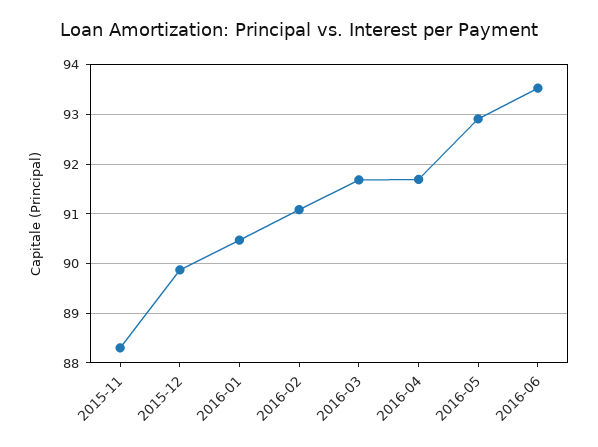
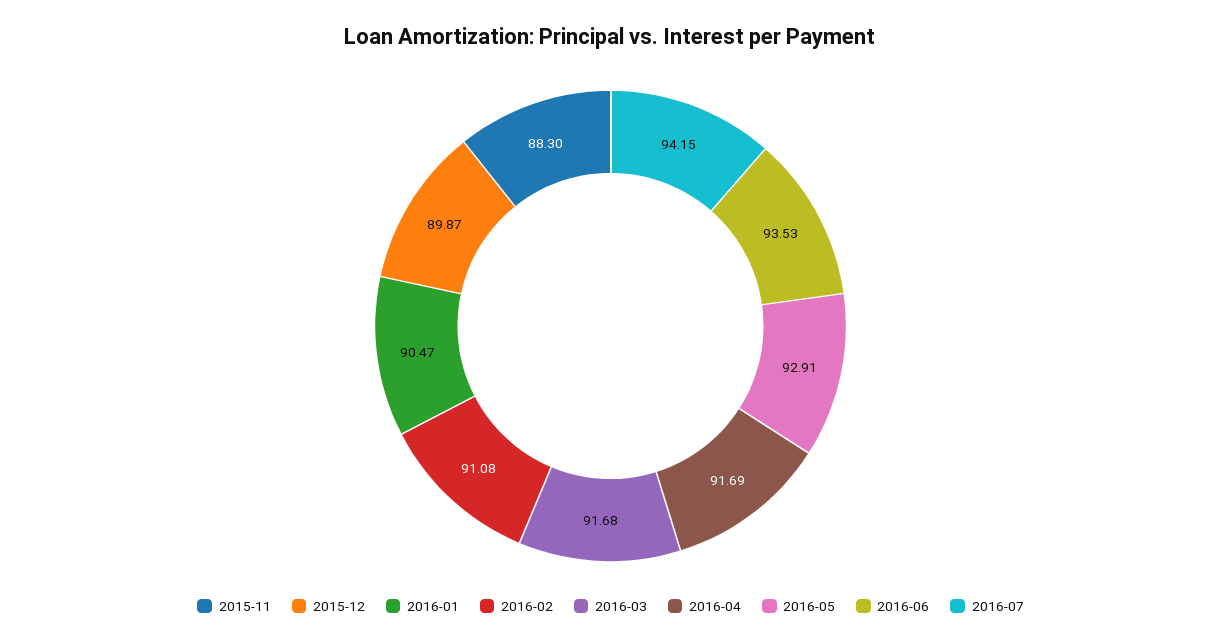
2016-07: none -> 94.15

